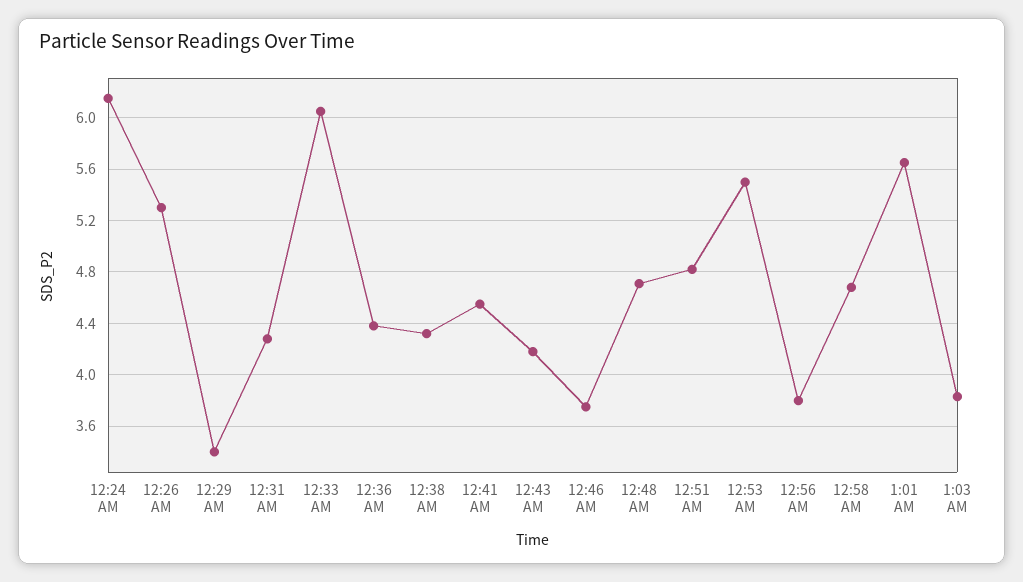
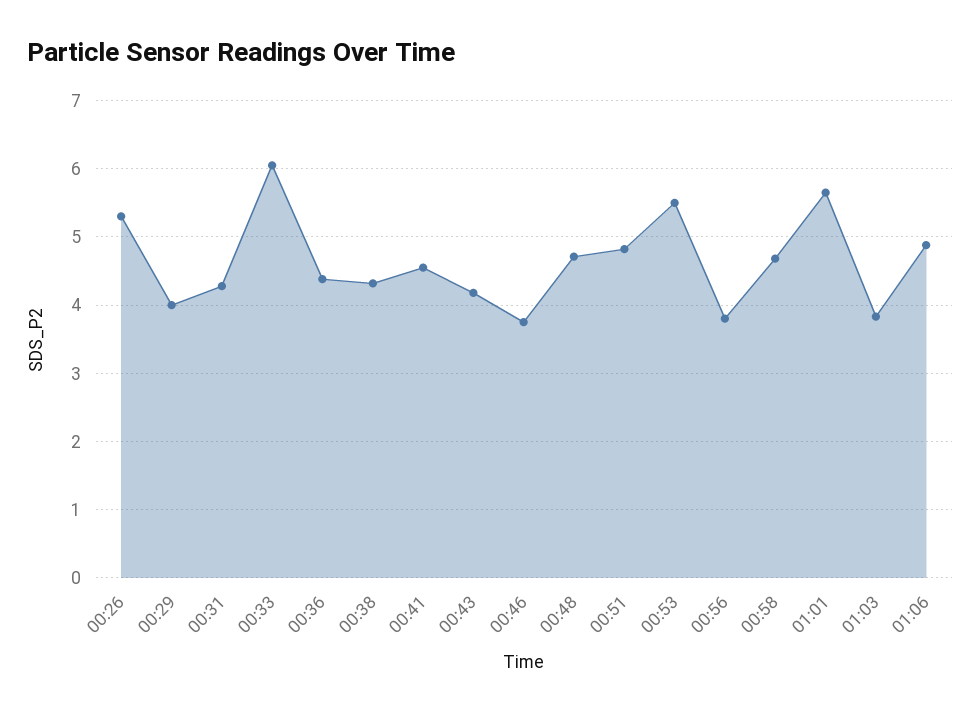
12:24 AM: 6.15 -> none
12:29 AM: 3.4 -> 4
01:06: none -> 4.9

